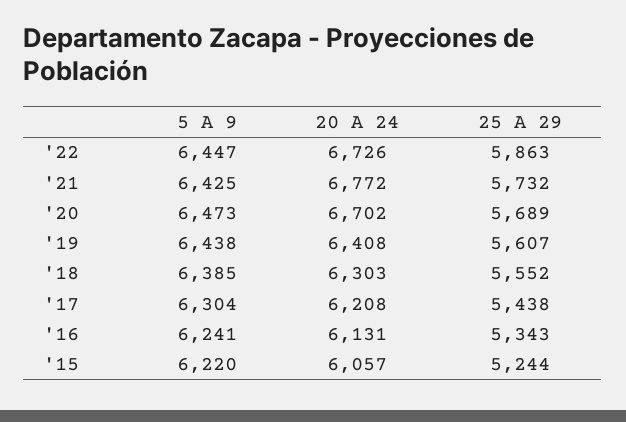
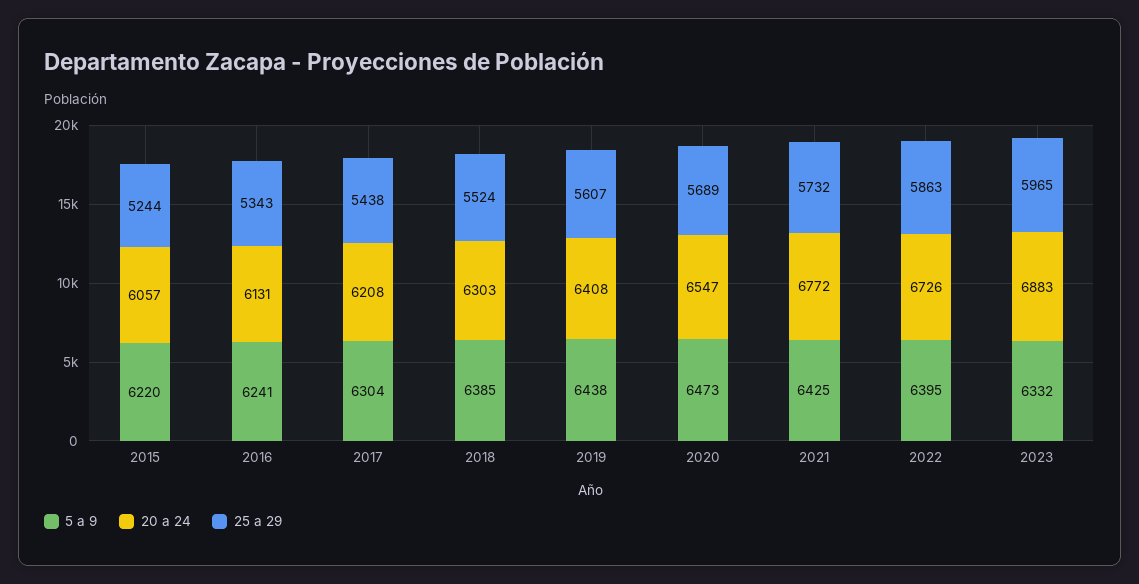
5 A 9, '22: 6447 -> 6395
20 A 24, '20: 6702 -> 6547
25 A 29, '18: 5552 -> 5524
5 A 9, 2023: none -> 6332
20 A 24, 2023: none -> 6883
25 A 29, 2023: none -> 5965

